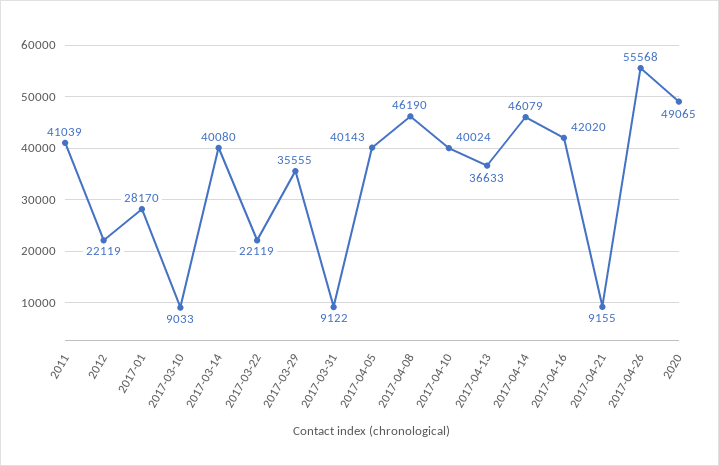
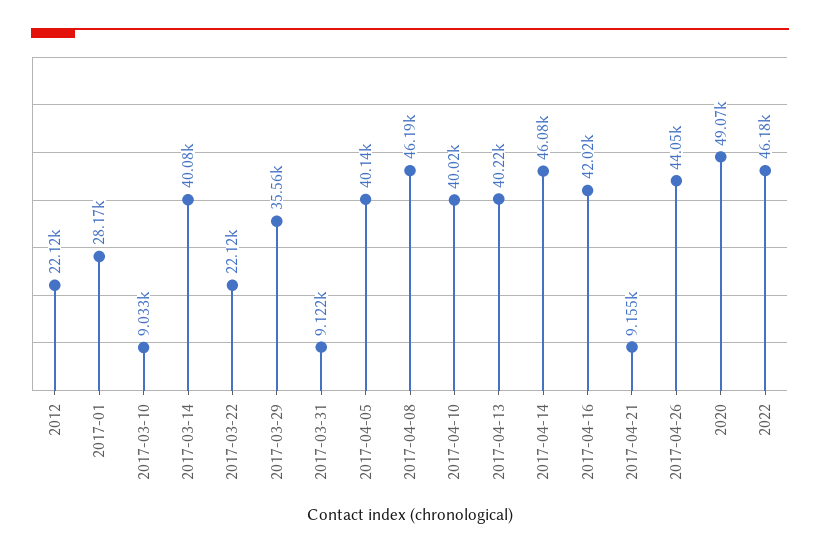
2011: 41039 -> none
2017-04-13: 36633 -> 40220
2017-04-26: 55568 -> 44050
2022: none -> 46180

